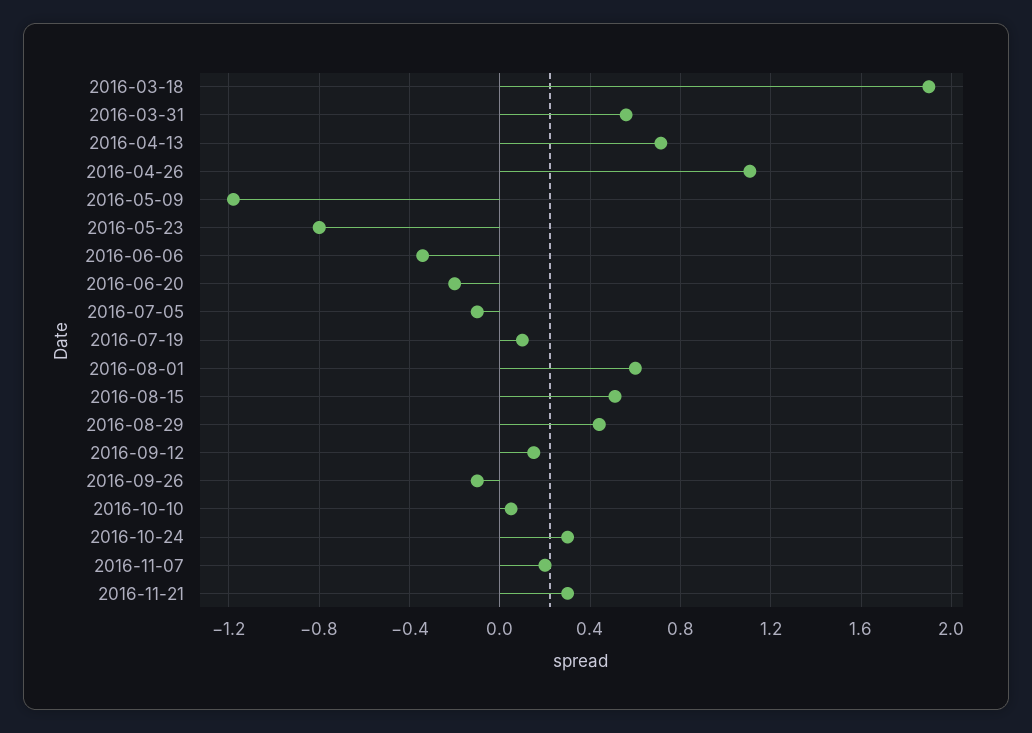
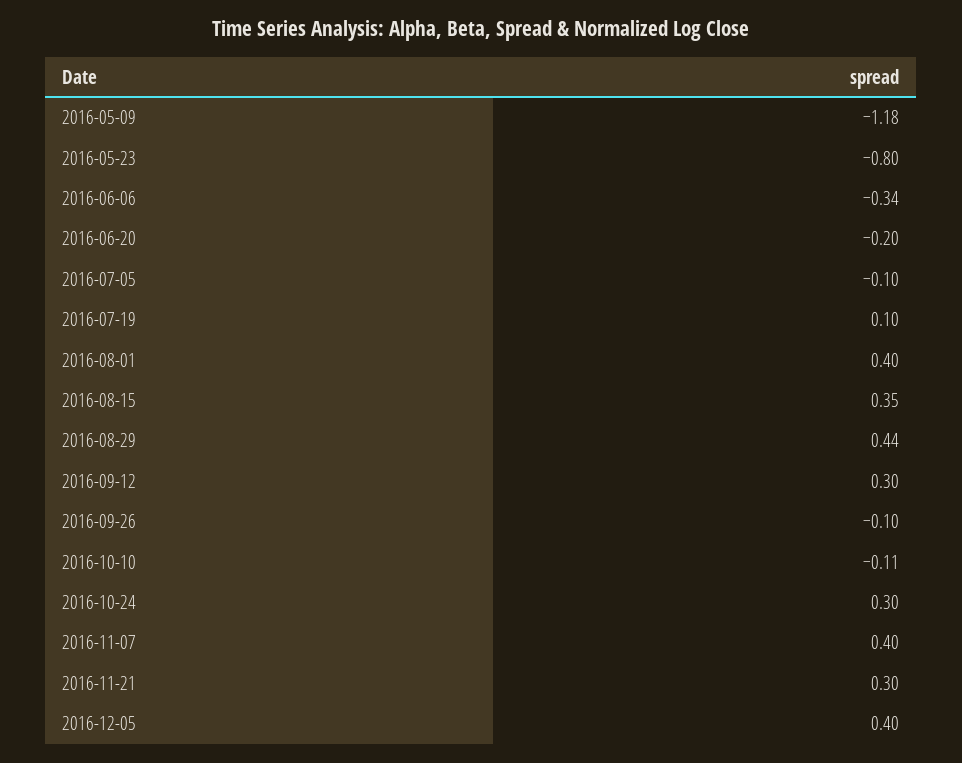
2016-03-18: 1.9 -> none
2016-03-31: 0.55 -> none
2016-04-13: 0.7 -> none
2016-04-26: 1.1 -> none
2016-08-01: 0.6 -> 0.4
2016-08-15: 0.5 -> 0.35
2016-09-12: 0.15 -> 0.3
2016-10-10: 0.05 -> -0.11
2016-11-07: 0.2 -> 0.4
2016-12-05: none -> 0.4

